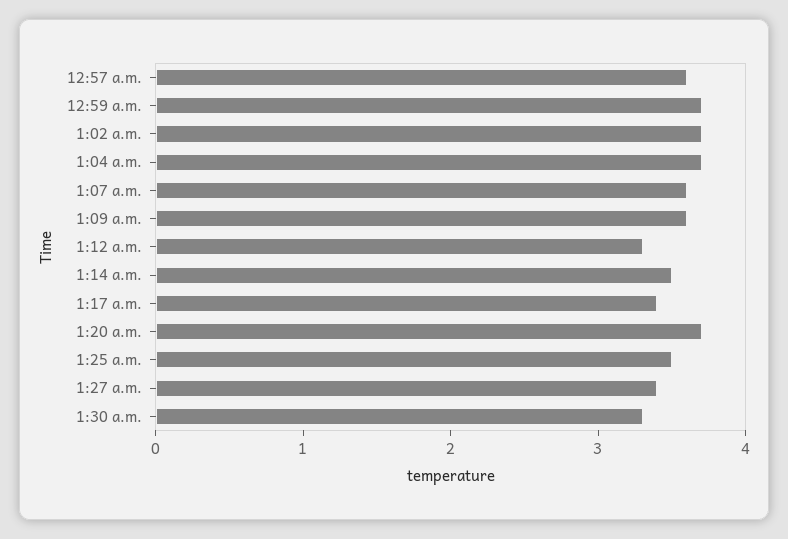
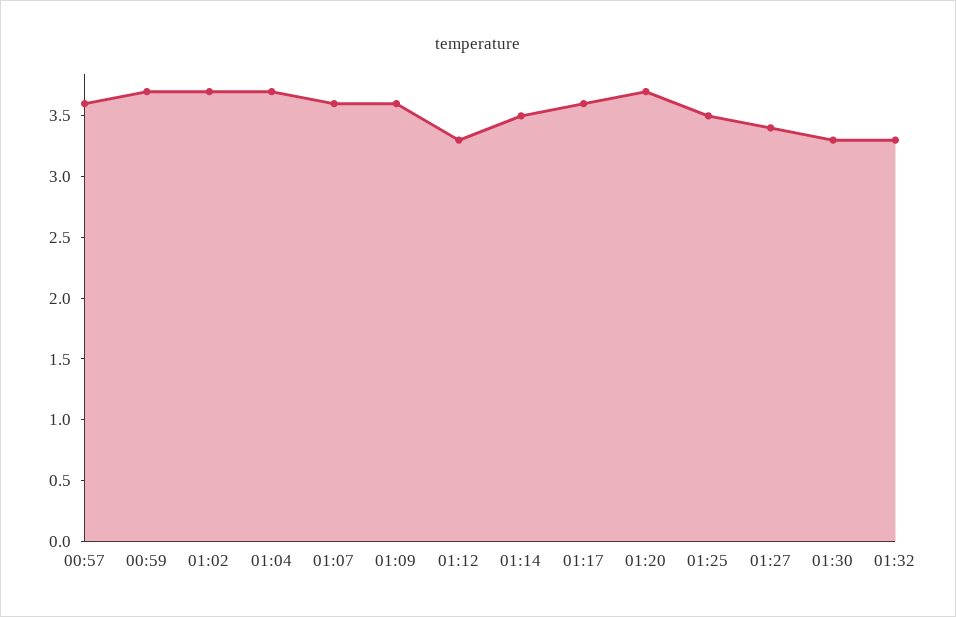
1:17 a.m.: 3.4 -> 3.6
01:32: none -> 3.3

